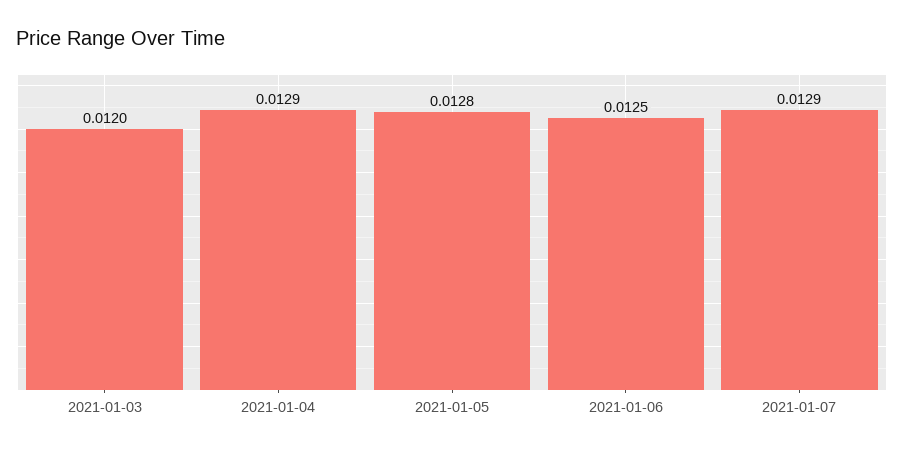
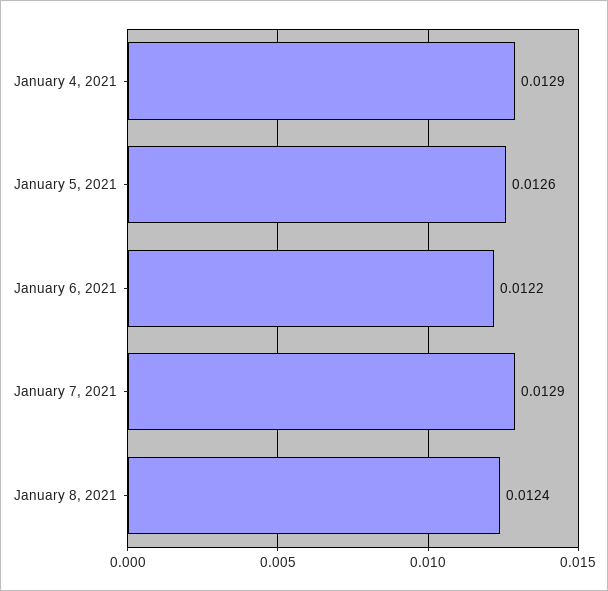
2021-01-03: 0.012 -> none
2021-01-05: 0.0128 -> 0.0126
2021-01-06: 0.0125 -> 0.0122
January 8, 2021: none -> 0.0124

